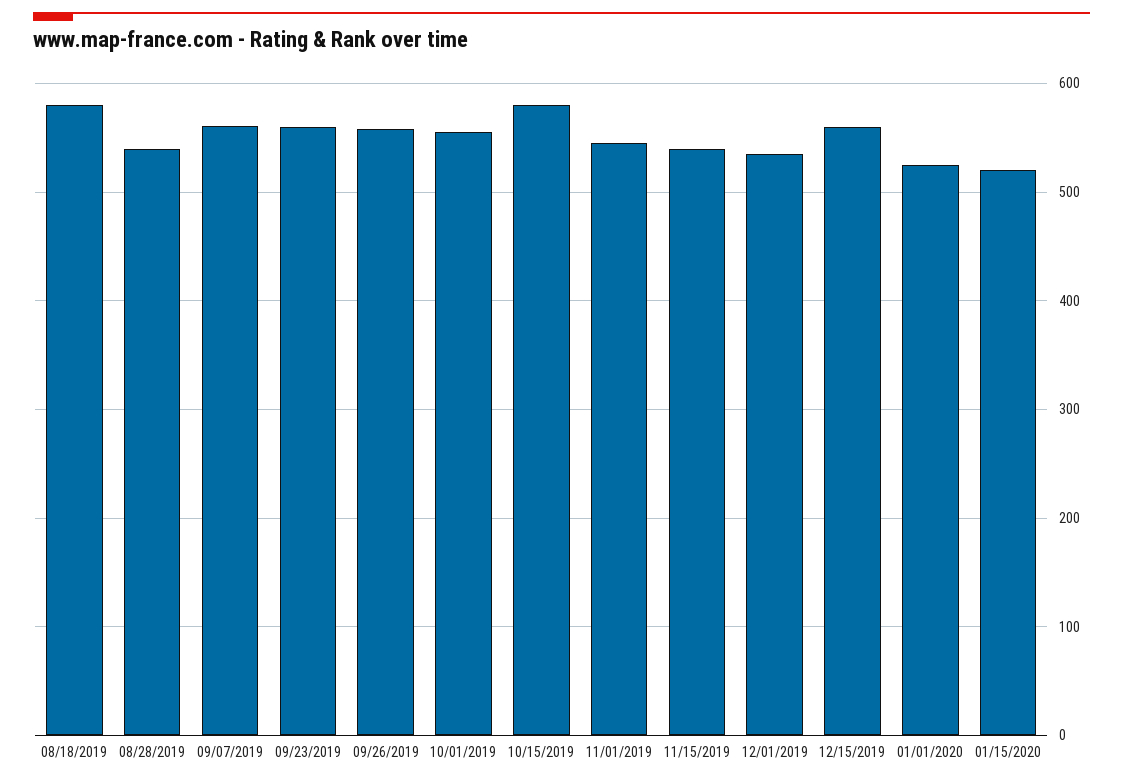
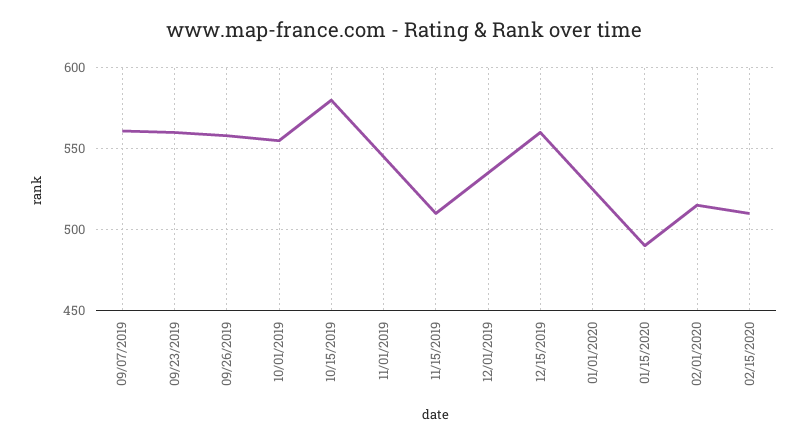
08/18/2019: 580 -> none
08/28/2019: 540 -> none
11/15/2019: 540 -> 510
01/15/2020: 520 -> 490
02/01/2020: none -> 515
02/15/2020: none -> 510

